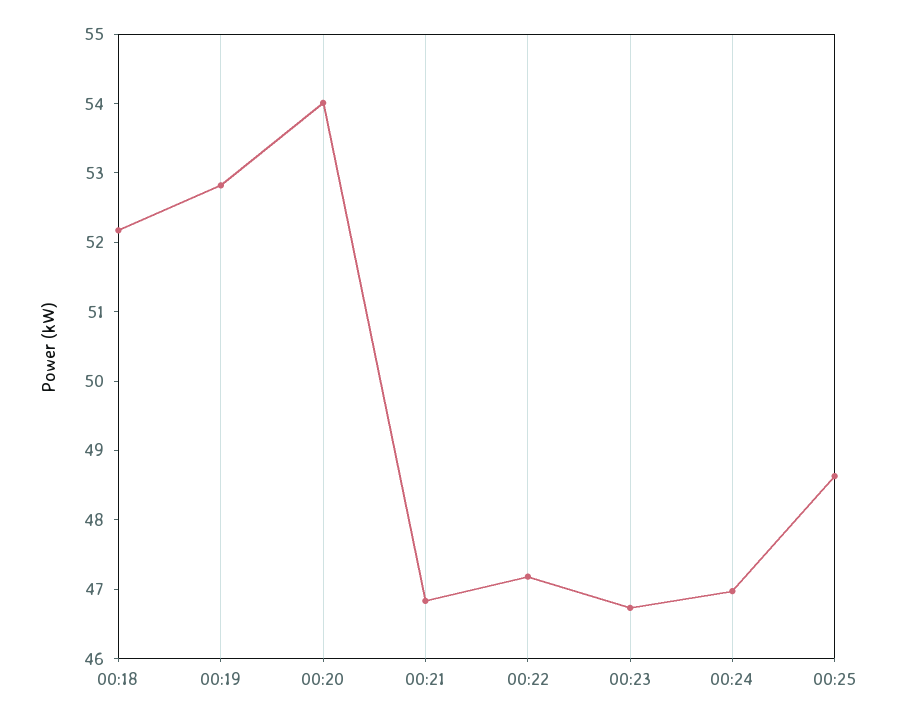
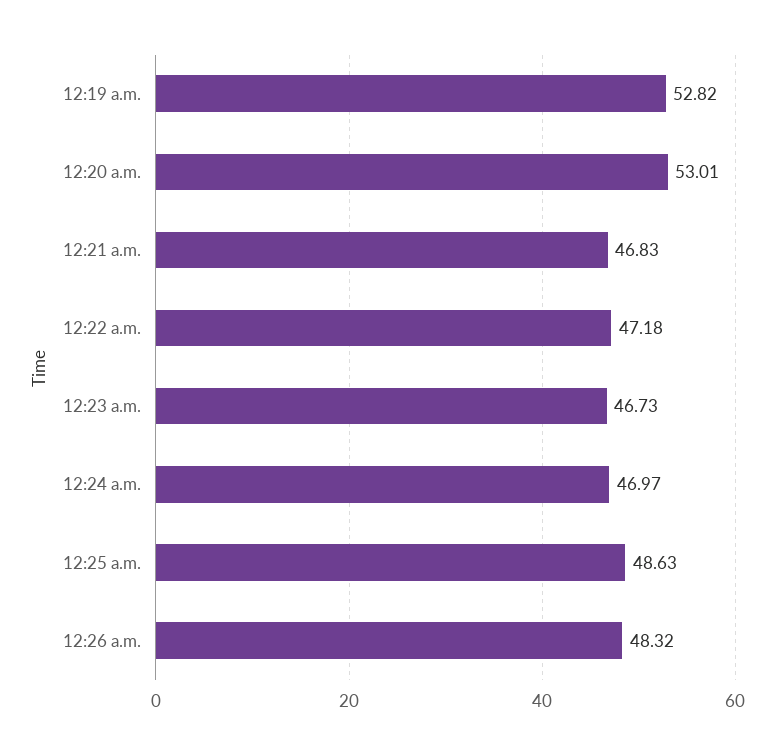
00:18: 52.2 -> none
00:20: 54 -> 53.01
12:26 a.m.: none -> 48.32

